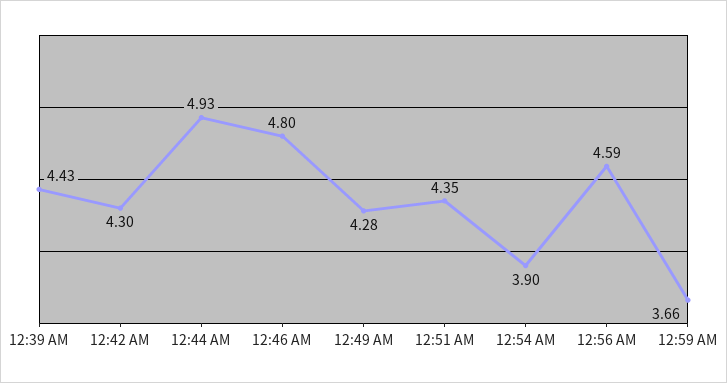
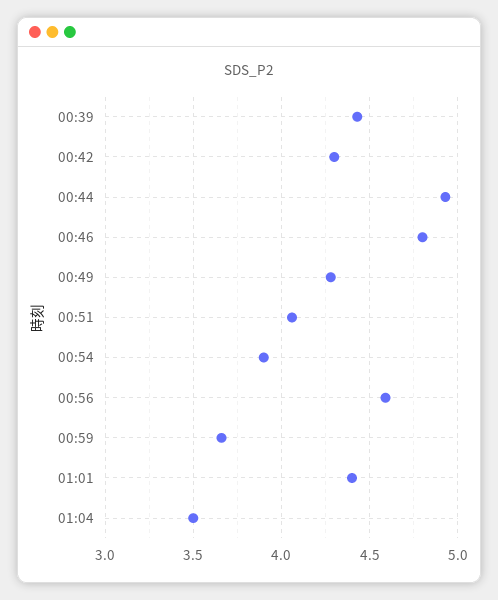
12:51 AM: 4.35 -> 4.05
01:01: none -> 4.4
01:04: none -> 3.5

